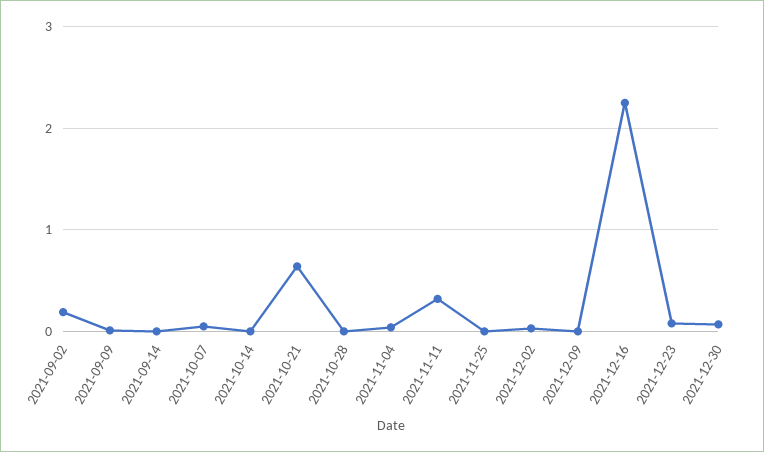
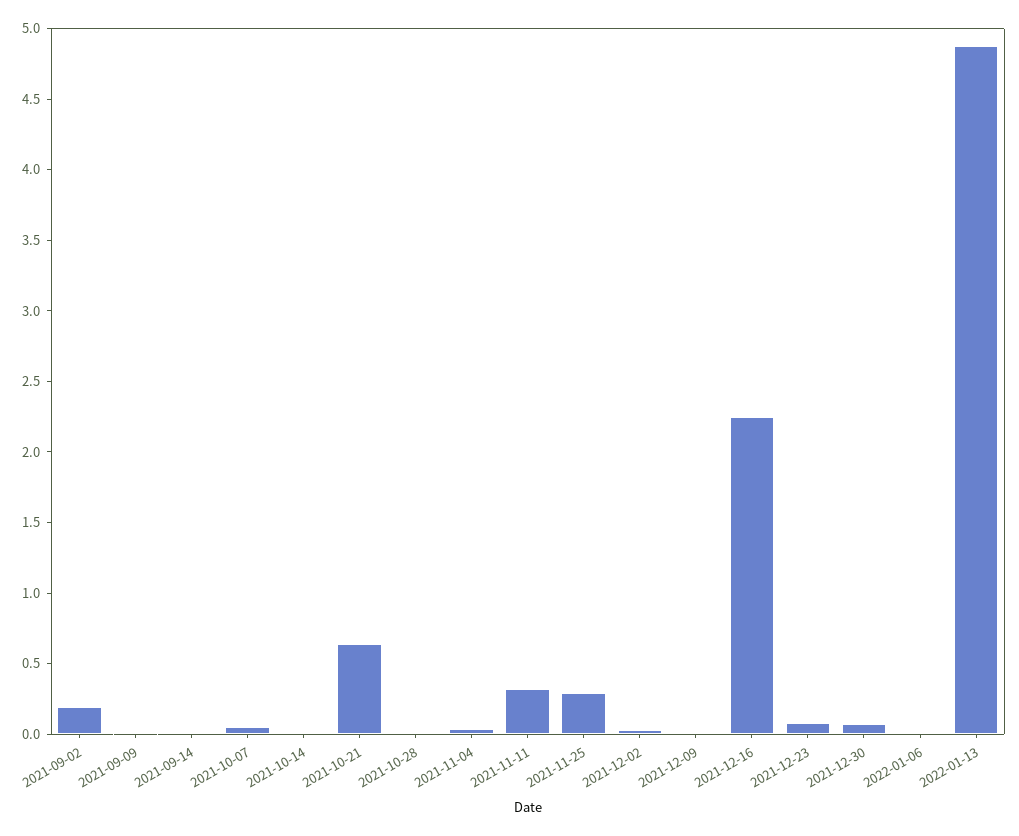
2021-11-25: 0 -> 0.3
2022-01-06: none -> 0
2022-01-13: none -> 4.9

